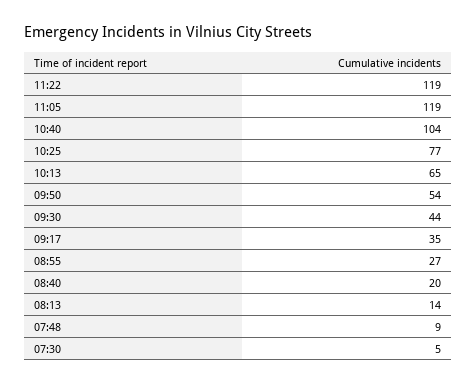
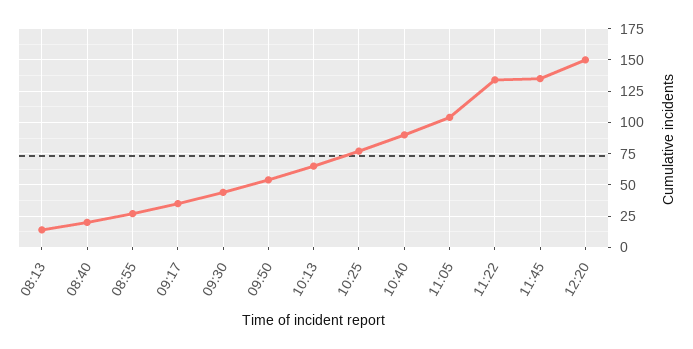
11:22: 119 -> 135
11:05: 119 -> 105
10:40: 104 -> 90
07:48: 9 -> none
07:30: 5 -> none
11:45: none -> 135
12:20: none -> 150

